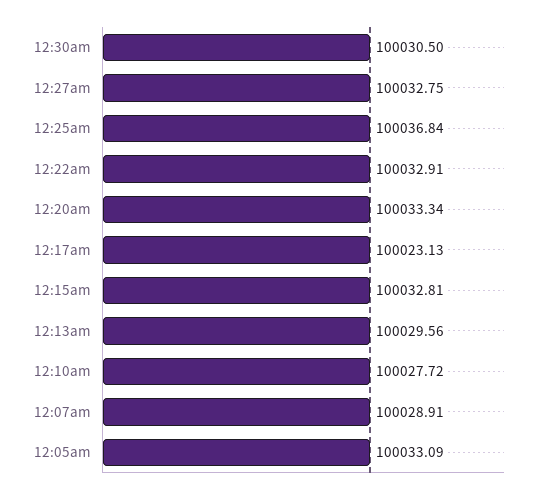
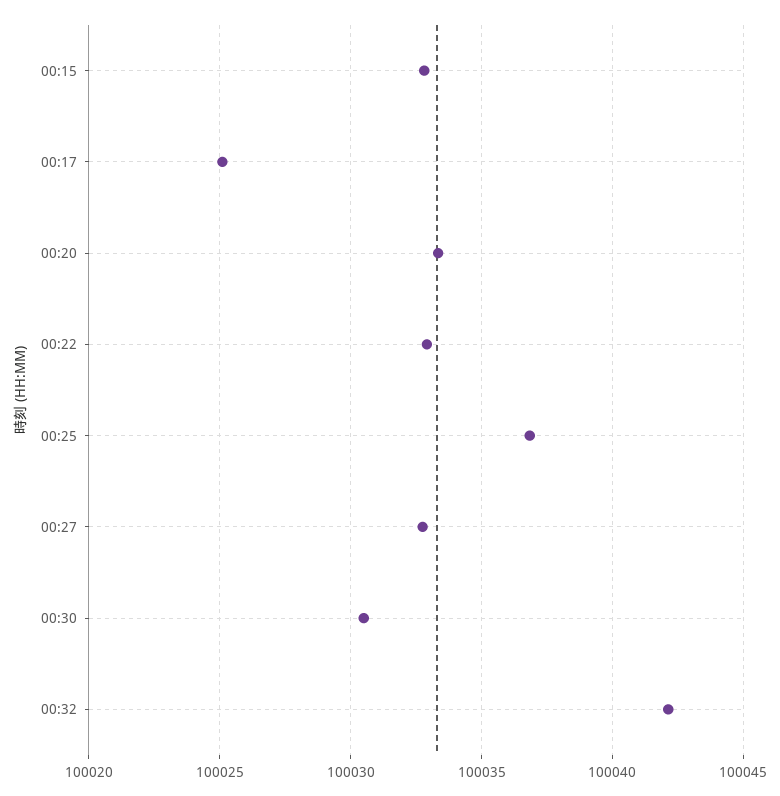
12:17am: 100023.13 -> 100025
12:13am: 100029.56 -> none
12:10am: 100027.72 -> none
12:07am: 100028.91 -> none
12:05am: 100033.09 -> none
00:32: none -> 100042

